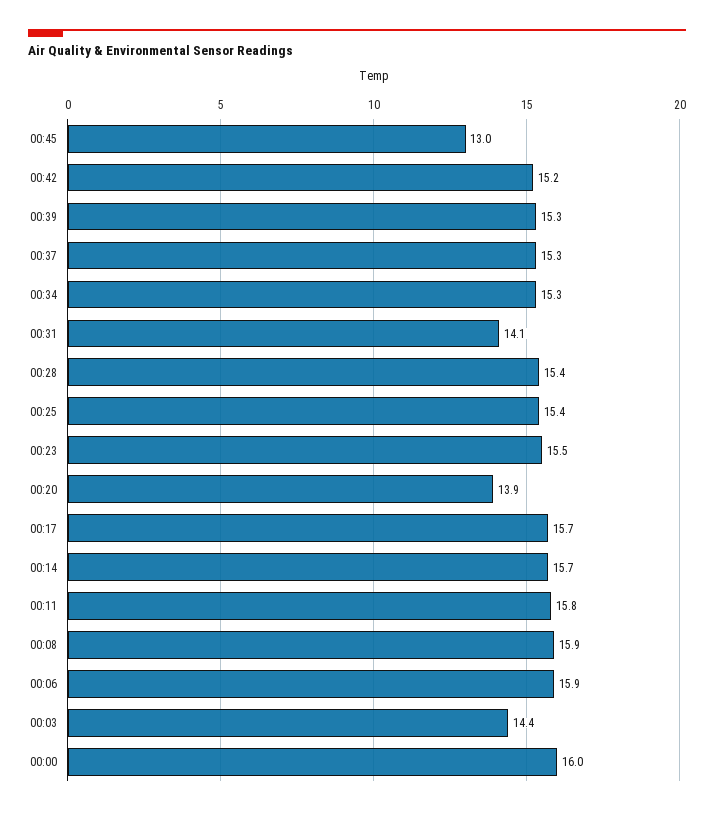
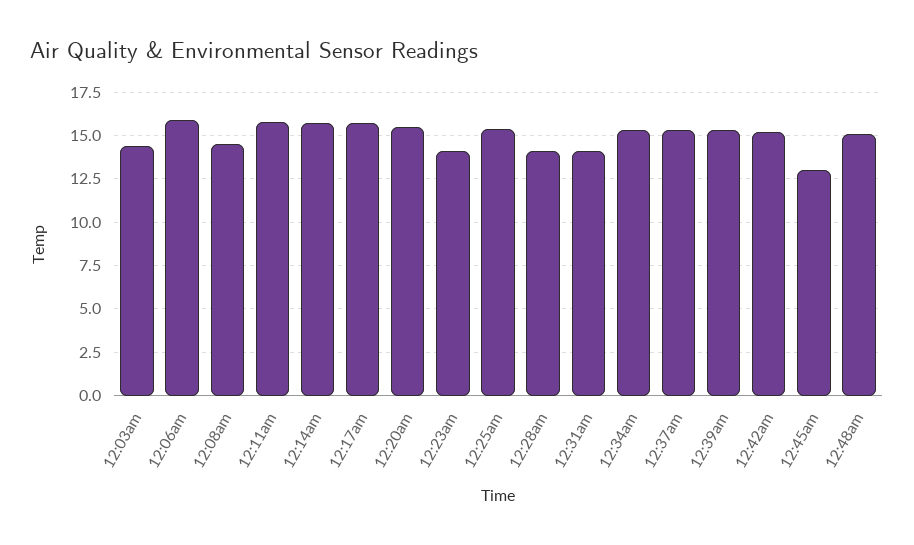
00:28: 15.4 -> 14
00:23: 15.5 -> 14
00:20: 13.9 -> 15.5
00:08: 15.9 -> 14.5
00:00: 16 -> none
12:48am: none -> 15

